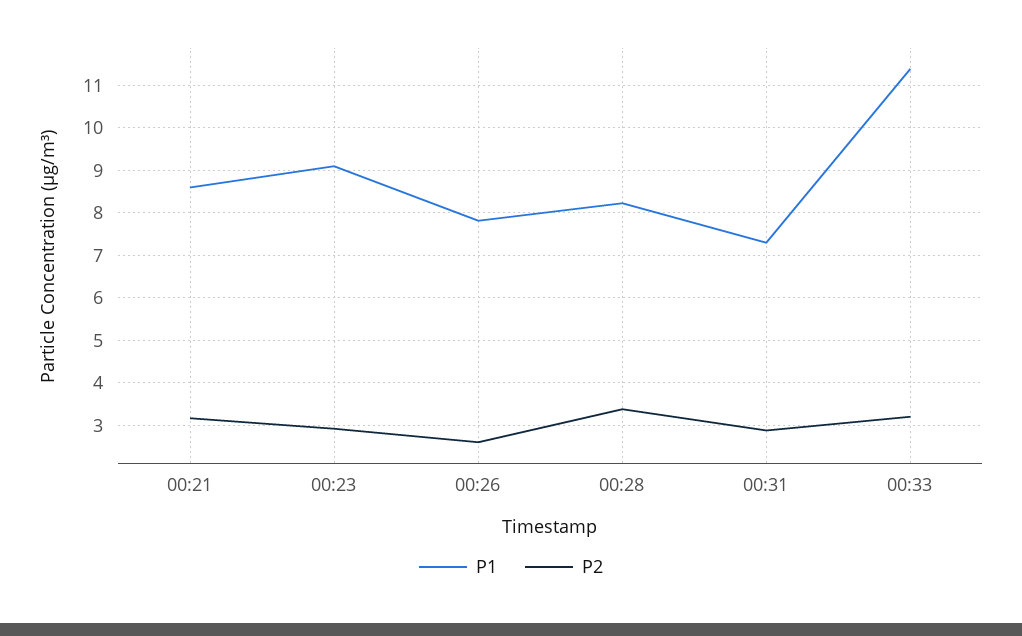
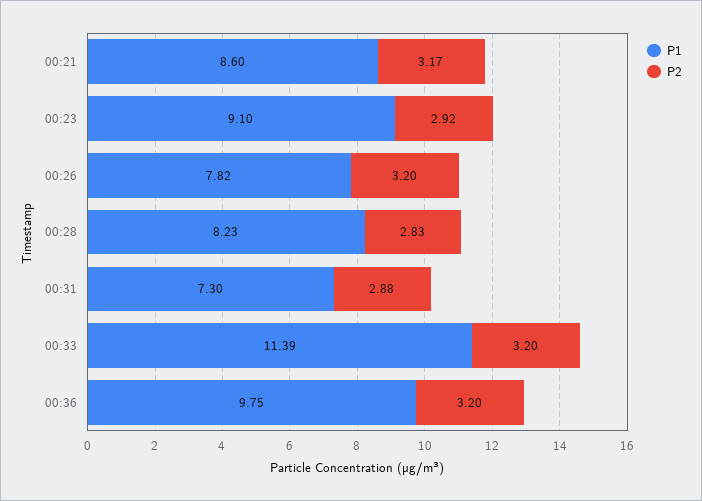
P2, 00:26: 2.6 -> 3.2
P2, 00:28: 3.4 -> 2.83
P1, 00:36: none -> 9.75
P2, 00:36: none -> 3.2

